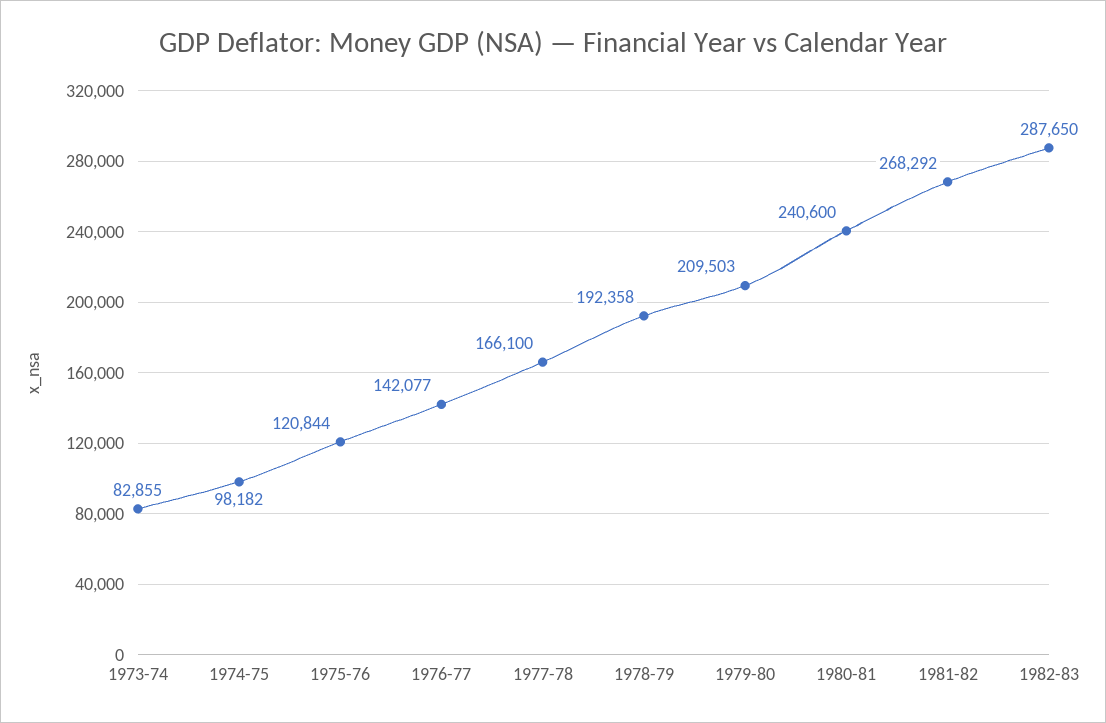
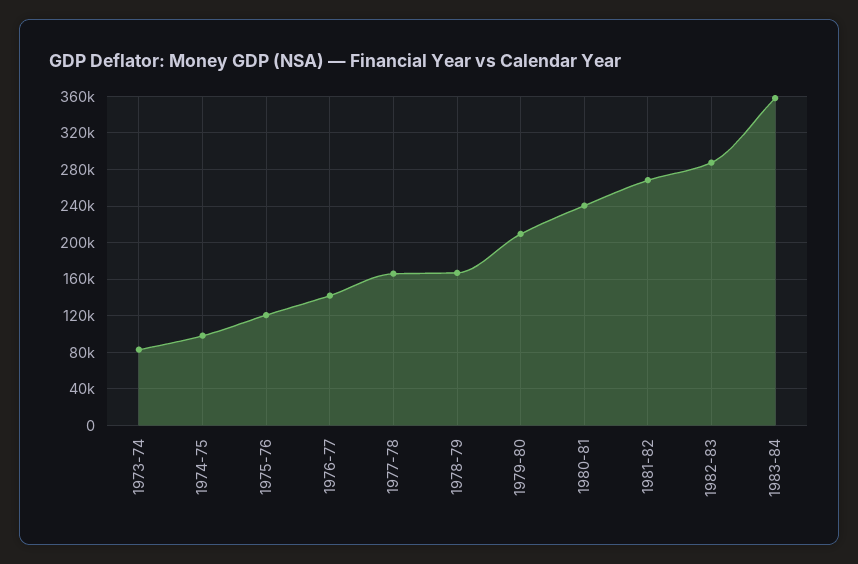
1978-79: 192358 -> 170000
1983-84: none -> 360000

